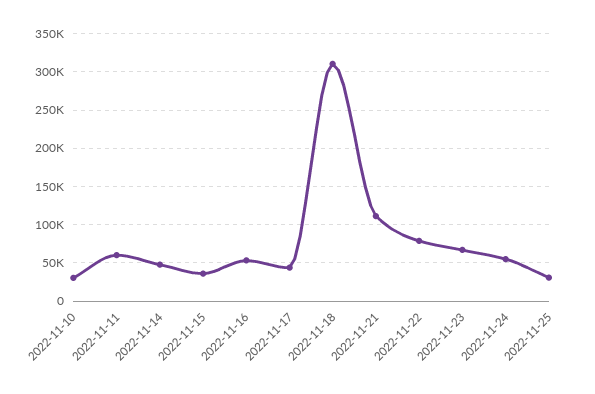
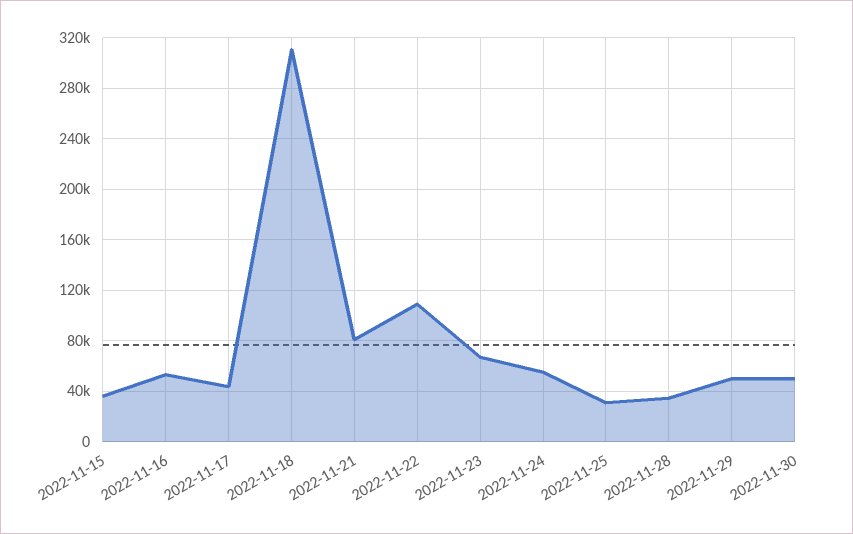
2022-11-10: 30000 -> none
2022-11-11: 60000 -> none
2022-11-14: 50000 -> none
2022-11-21: 110000 -> 80000
2022-11-22: 80000 -> 110000
2022-11-28: none -> 35000
2022-11-29: none -> 50000
2022-11-30: none -> 50000

